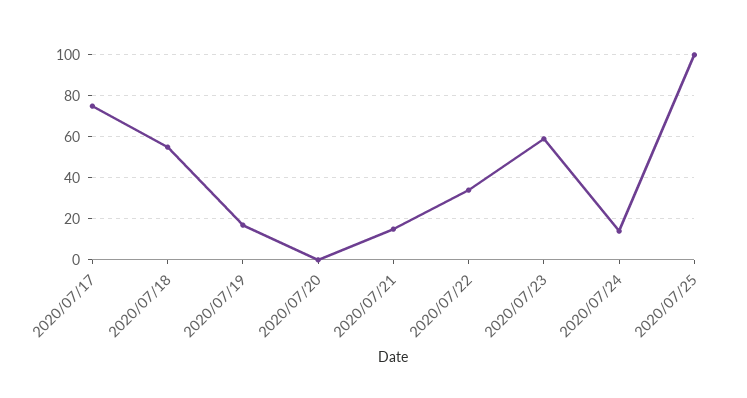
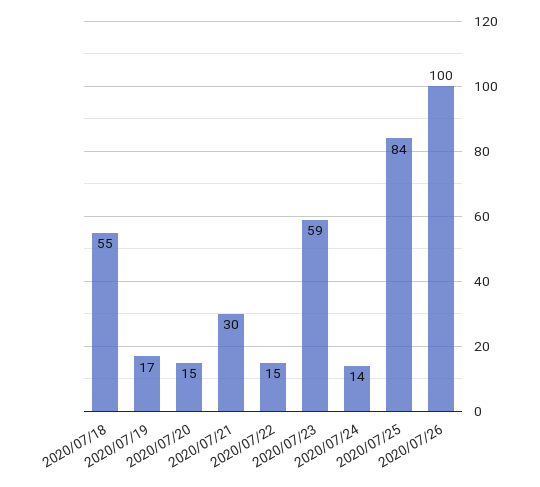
2020/07/17: 75 -> none
2020/07/20: 0 -> 15
2020/07/21: 15 -> 30
2020/07/22: 35 -> 15
2020/07/25: 100 -> 84
2020/07/26: none -> 100

